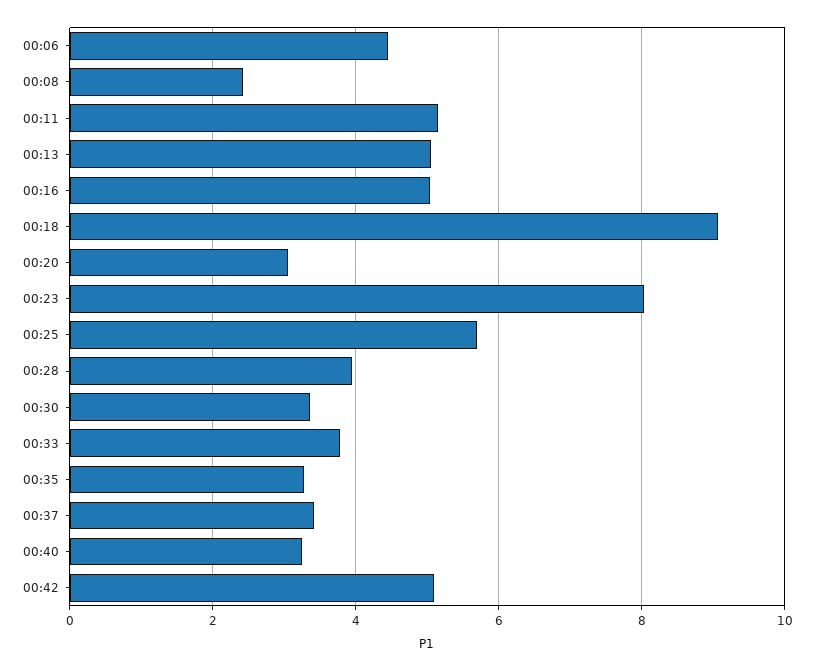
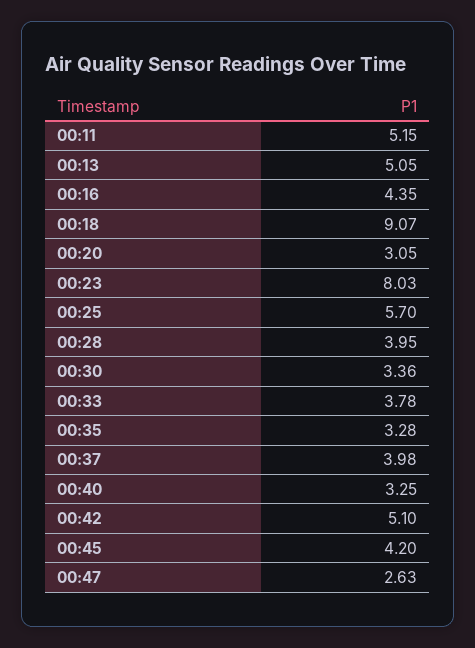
00:06: 4.4 -> none
00:08: 2.4 -> none
00:16: 5 -> 4.35
00:37: 3.4 -> 3.98
00:45: none -> 4.2
00:47: none -> 2.63

